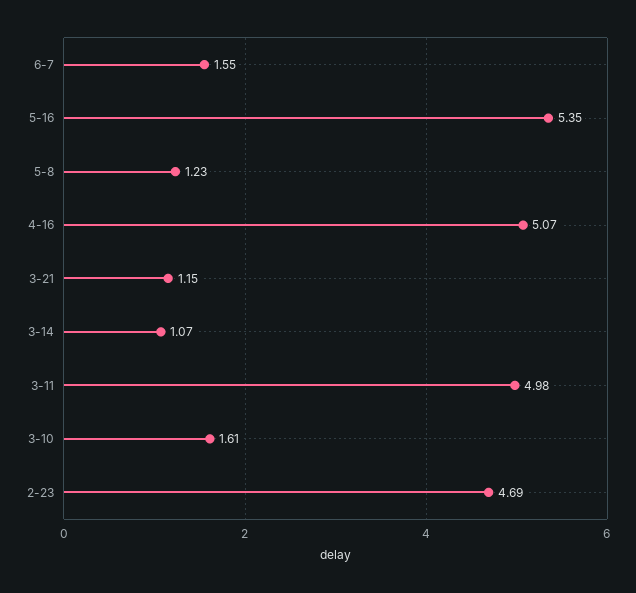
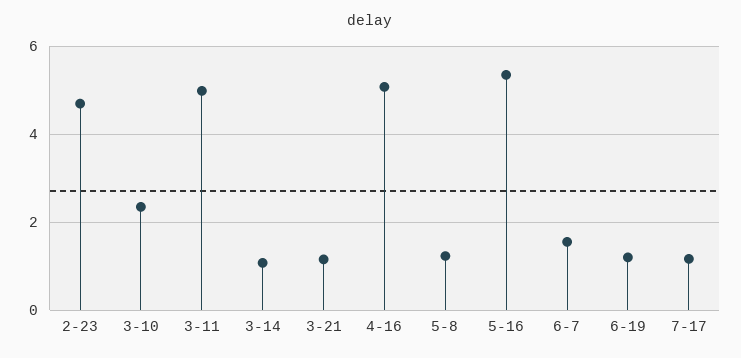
3-10: 1.61 -> 2.4
6-19: none -> 1.2
7-17: none -> 1.2

